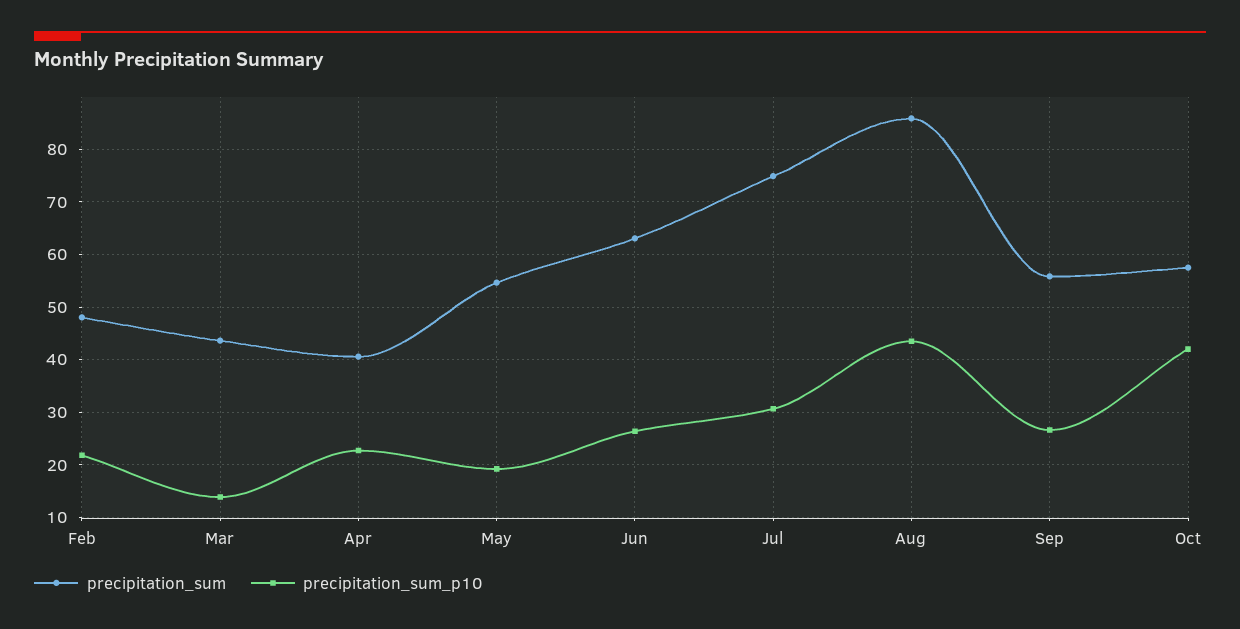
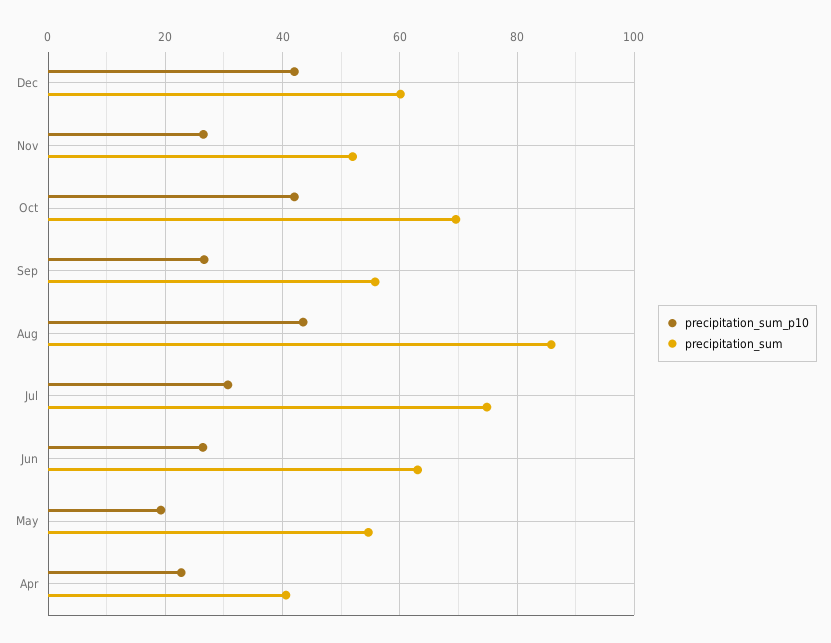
precipitation_sum, Feb: 48 -> none
precipitation_sum_p10, Feb: 22 -> none
precipitation_sum, Mar: 44 -> none
precipitation_sum_p10, Mar: 14 -> none
precipitation_sum, Oct: 58 -> 70
precipitation_sum_p10, Dec: none -> 42
precipitation_sum, Dec: none -> 60
precipitation_sum_p10, Nov: none -> 26
precipitation_sum, Nov: none -> 52

